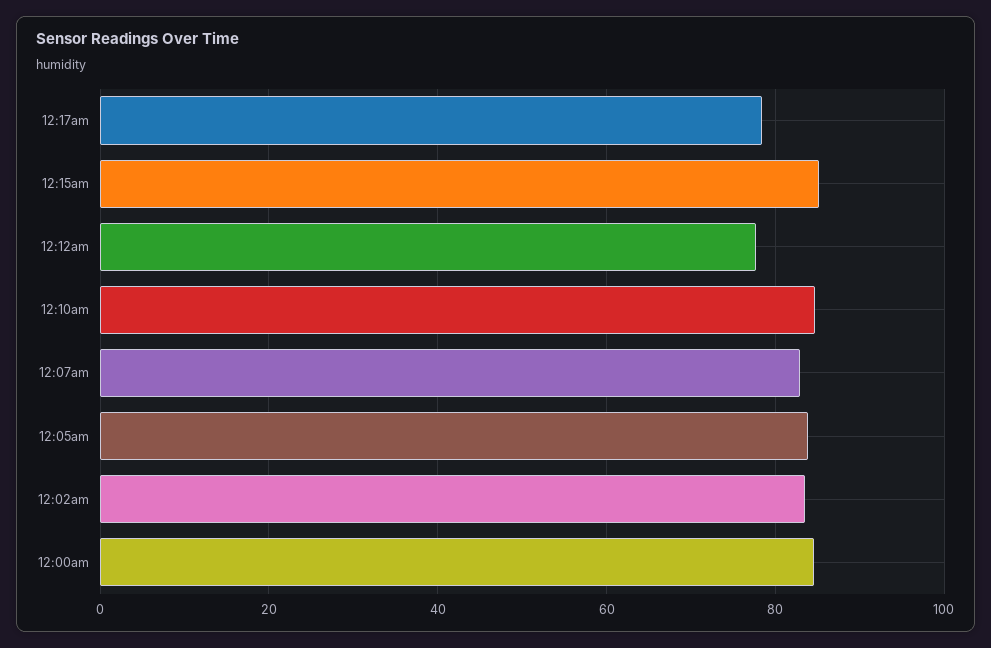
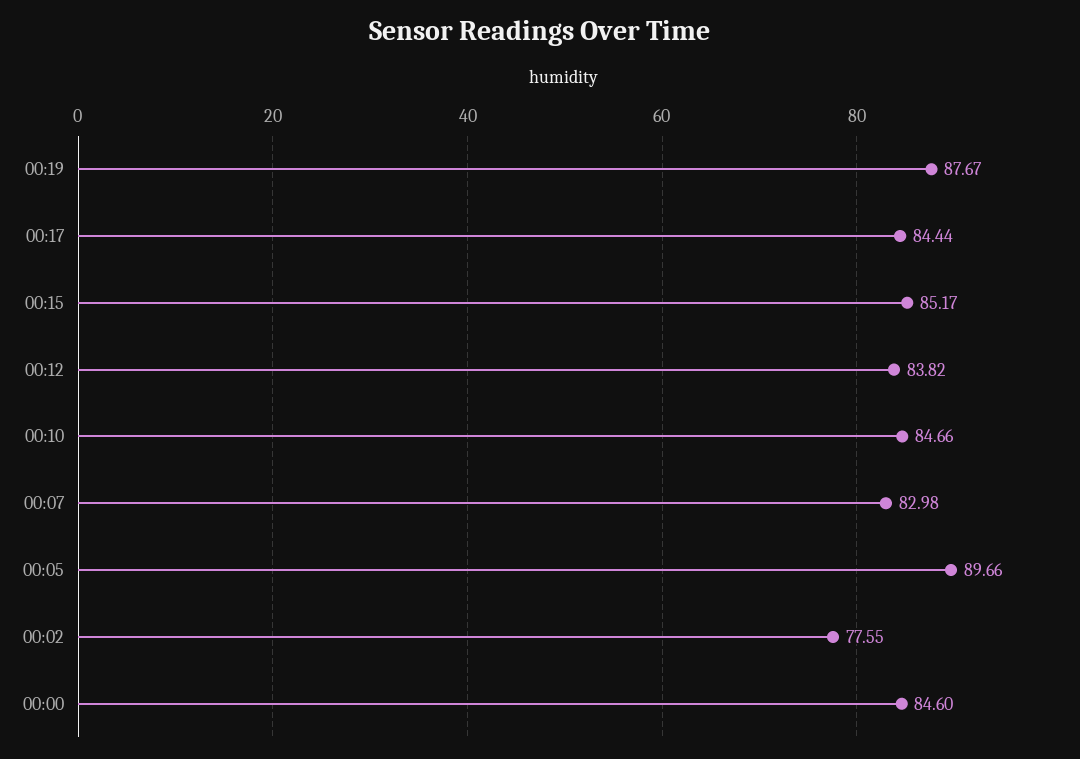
12:17am: 78 -> 84.44
12:12am: 78 -> 83.82
12:05am: 84 -> 89.66
12:02am: 84 -> 77.55
00:19: none -> 87.67

